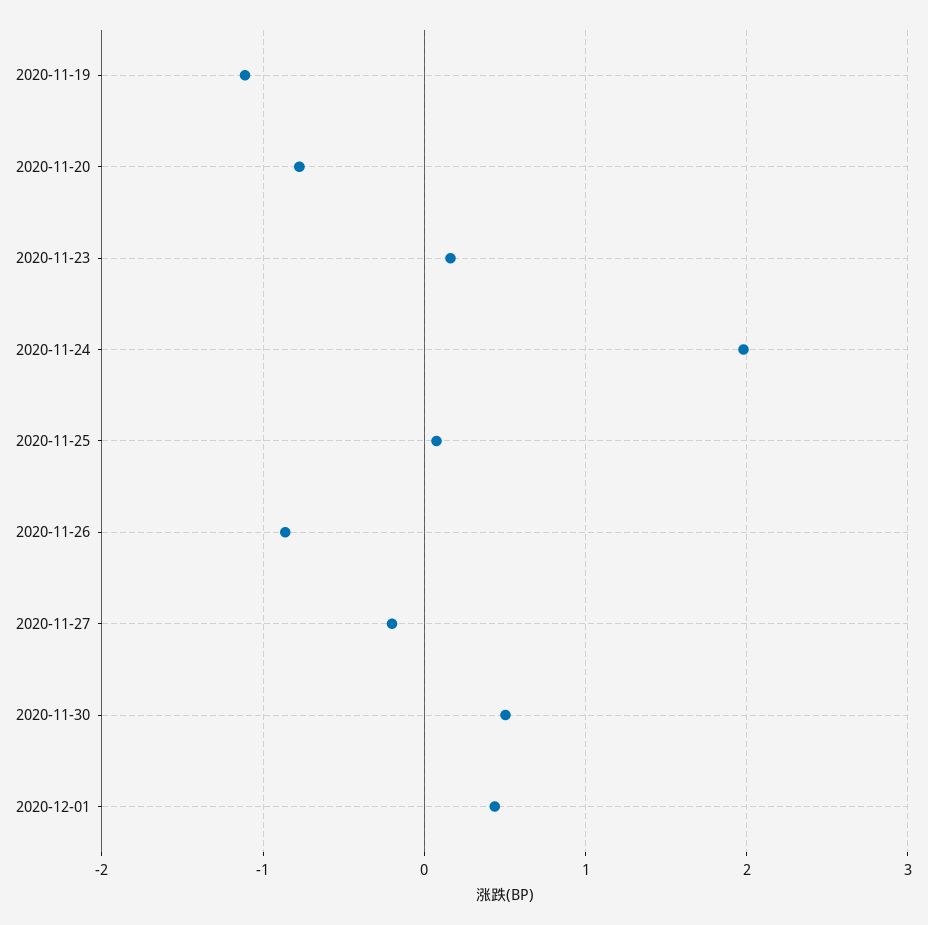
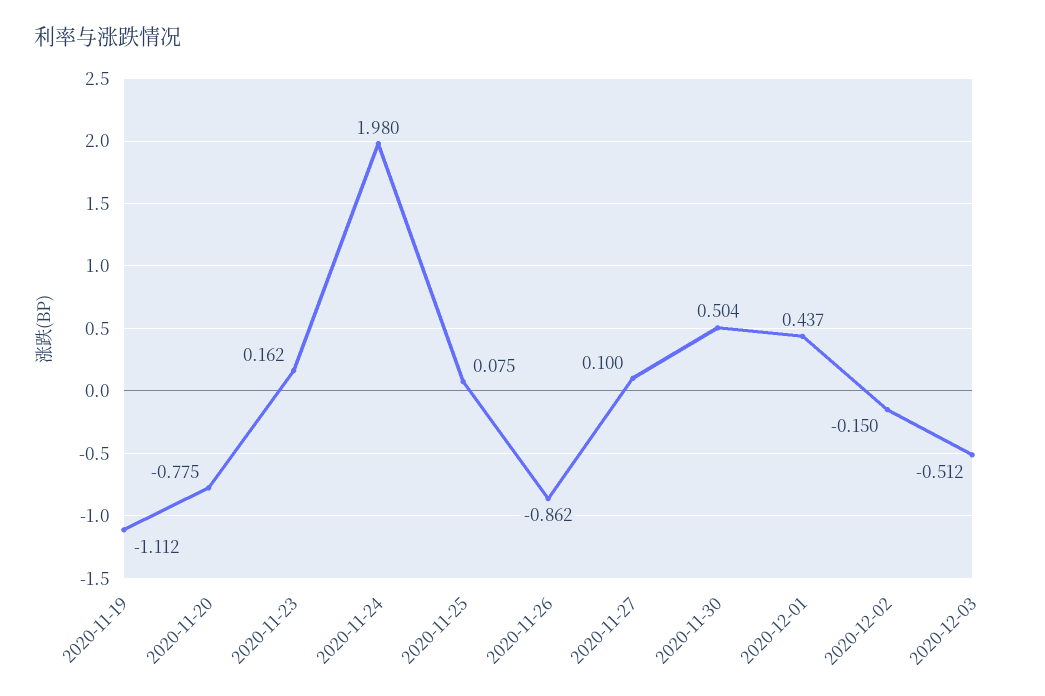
2020-11-27: -0.2 -> 0.1
2020-12-02: none -> -0.15
2020-12-03: none -> -0.512

